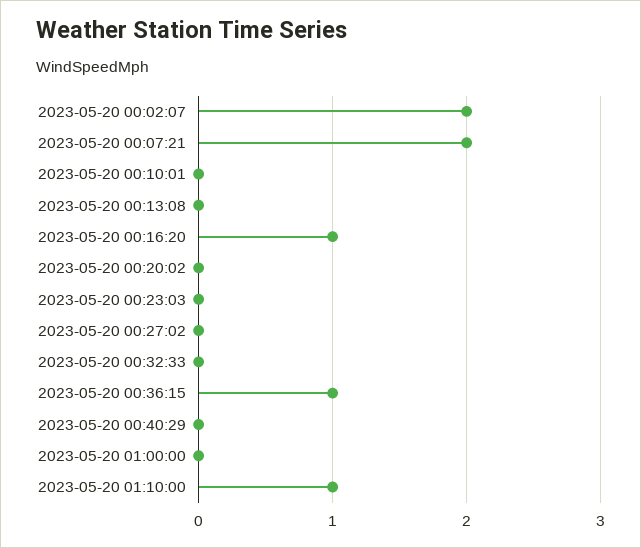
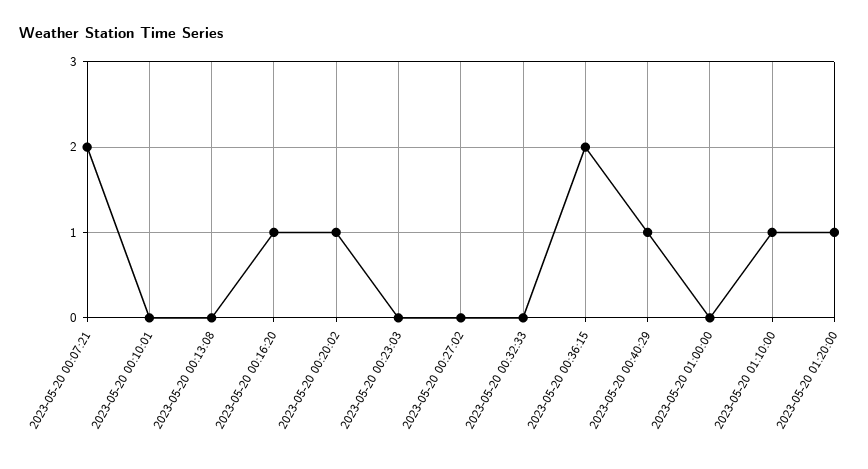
2023-05-20 00:02:07: 2 -> none
2023-05-20 00:20:02: 0 -> 1
2023-05-20 00:36:15: 1 -> 2
2023-05-20 00:40:29: 0 -> 1
2023-05-20 01:20:00: none -> 1

